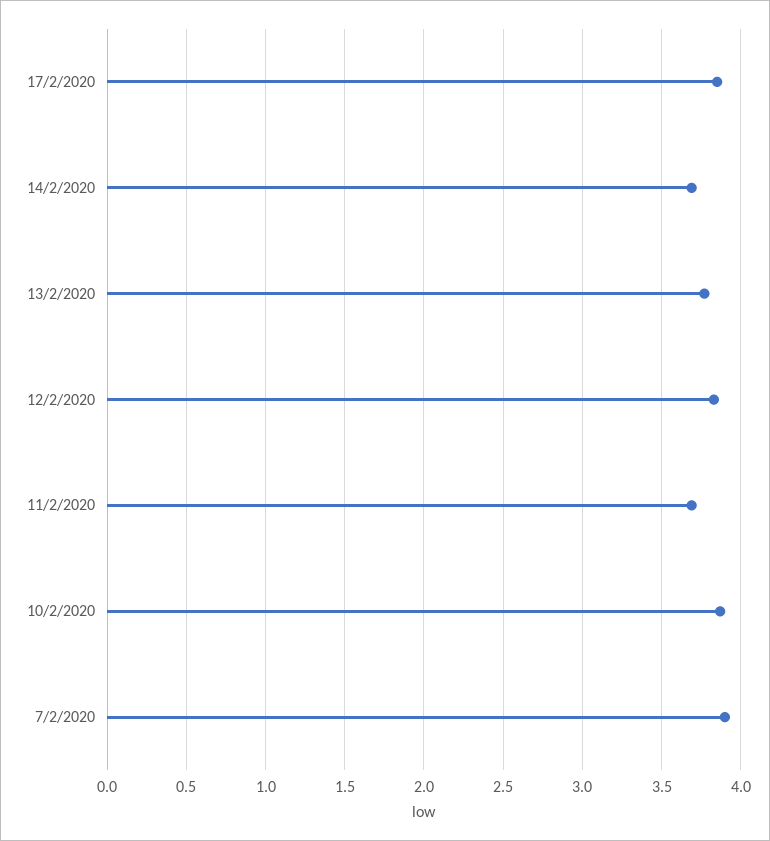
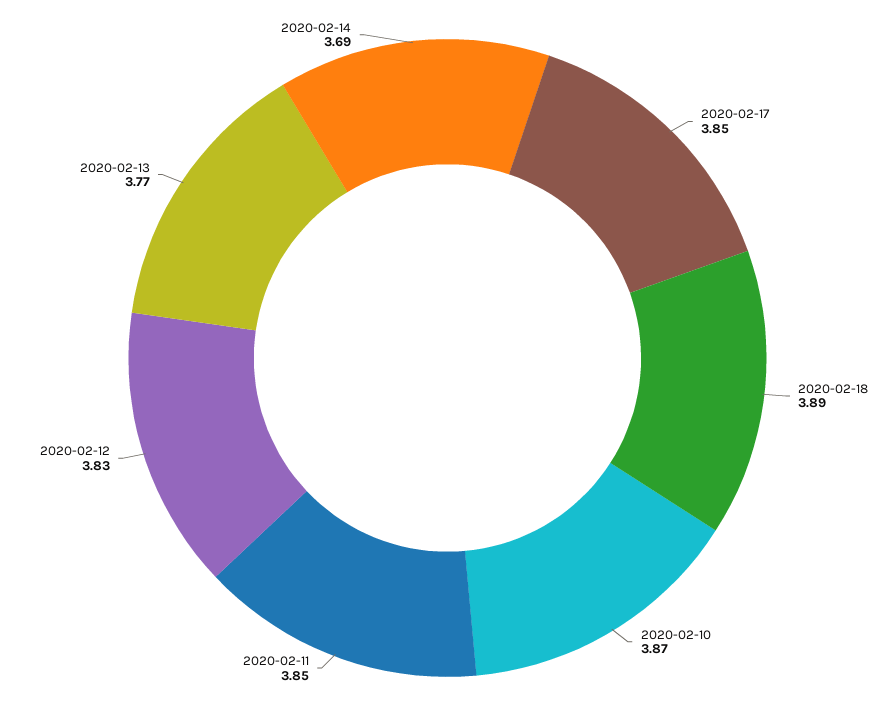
11/2/2020: 3.7 -> 3.85
7/2/2020: 3.9 -> none
2020-02-18: none -> 3.89

